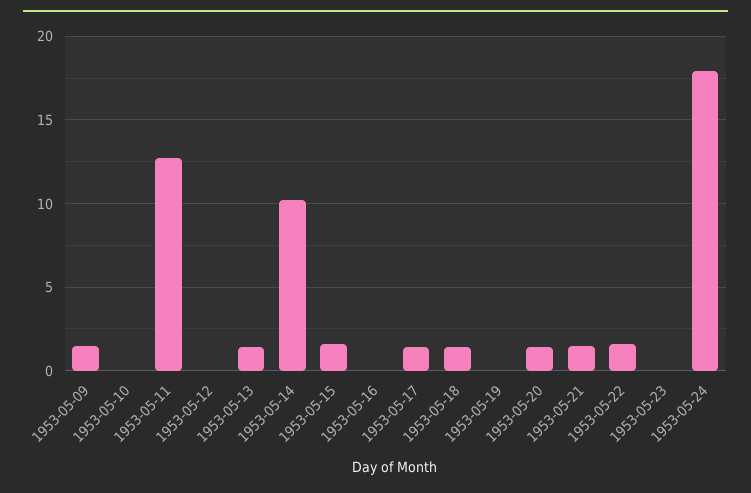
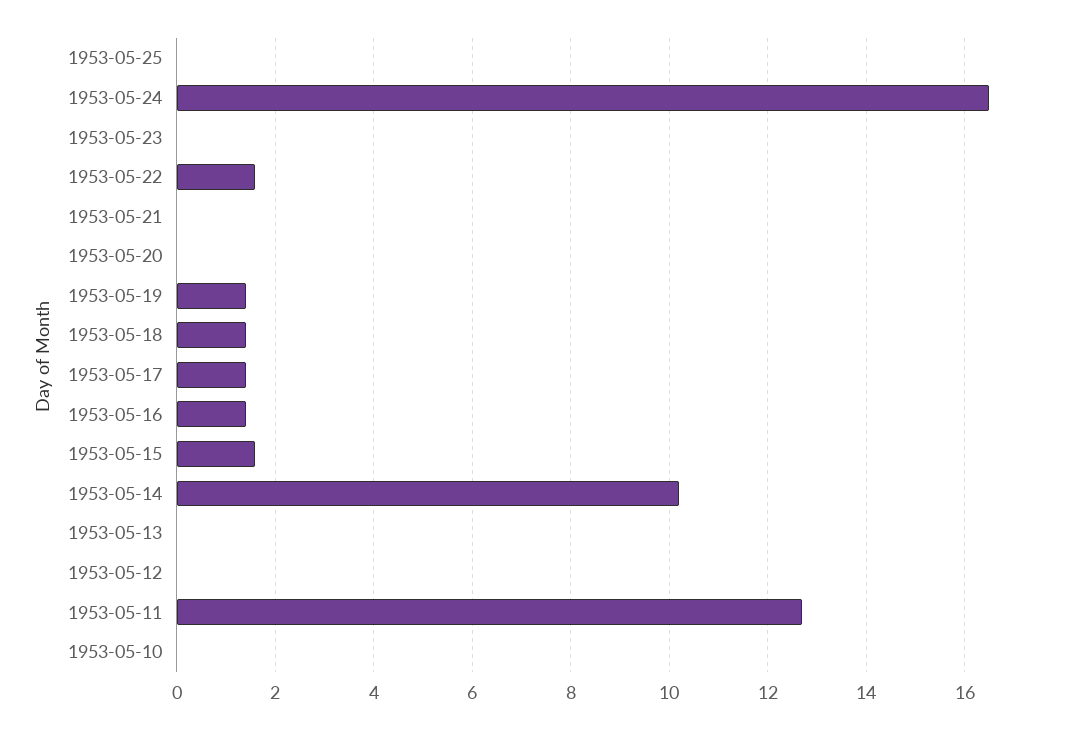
1953-05-09: 1.5 -> none
1953-05-13: 1.5 -> 0
1953-05-16: 0 -> 1.5
1953-05-19: 0 -> 1.5
1953-05-20: 1.5 -> 0
1953-05-21: 1.5 -> 0
1953-05-24: 18 -> 16.5
1953-05-25: none -> 0

